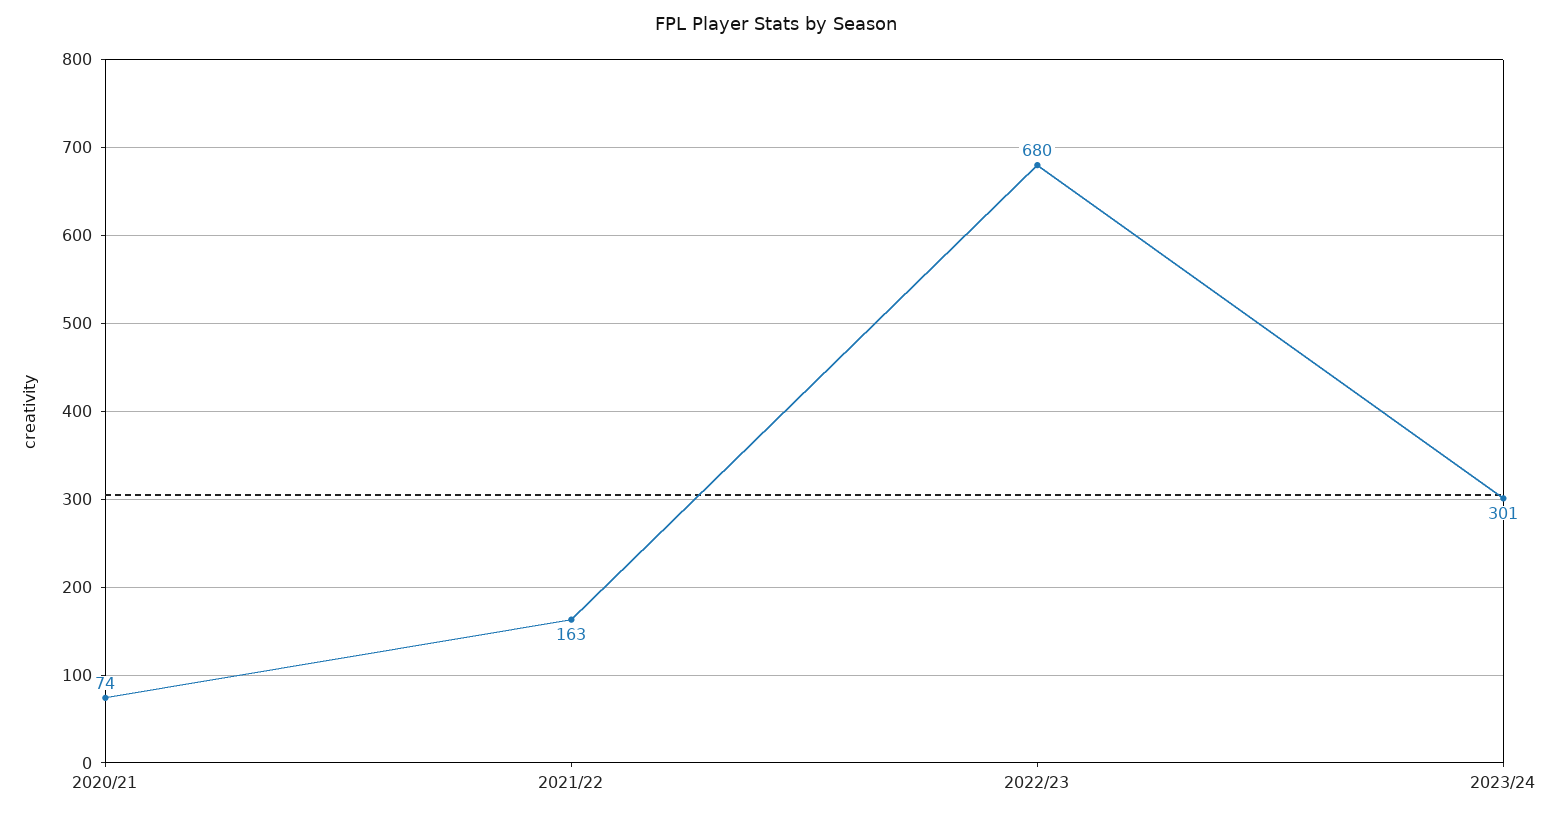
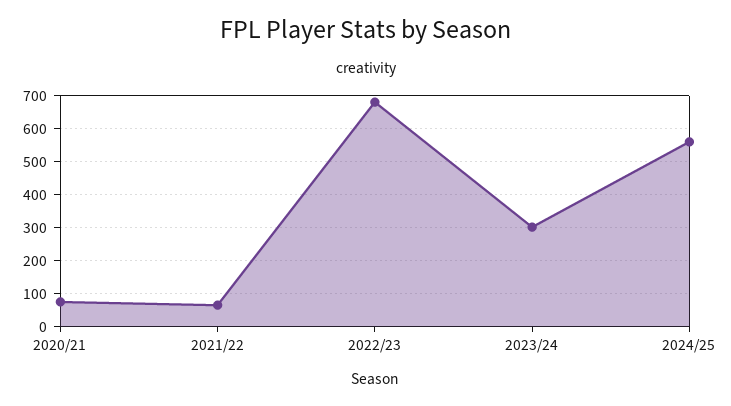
2021/22: 163 -> 60
2024/25: none -> 560

